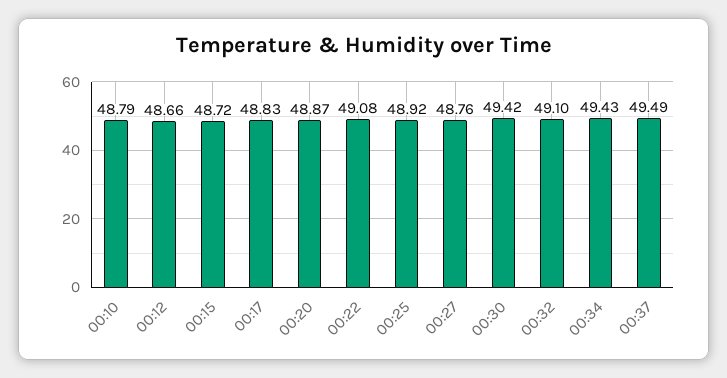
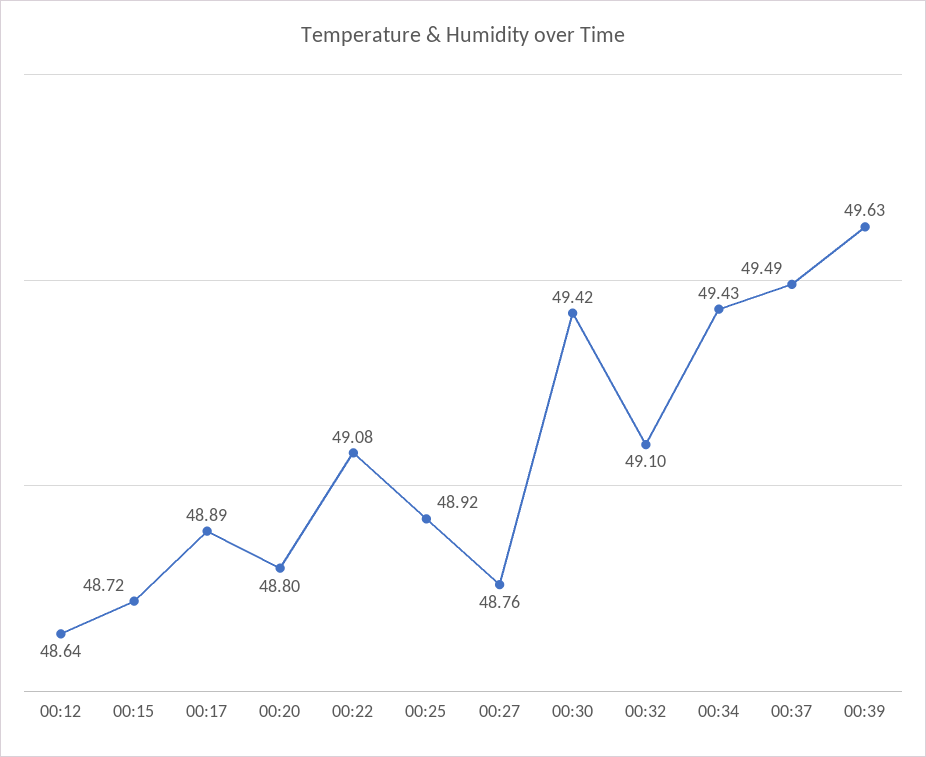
00:10: 48.79 -> none
00:12: 48.66 -> 48.64
00:17: 48.83 -> 48.89
00:20: 48.87 -> 48.8
00:39: none -> 49.63

